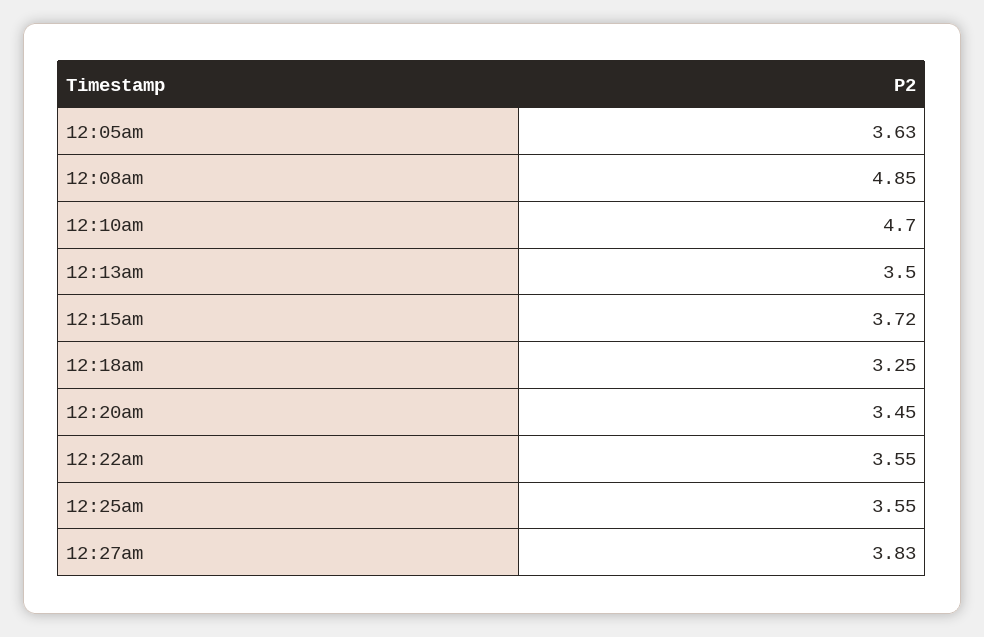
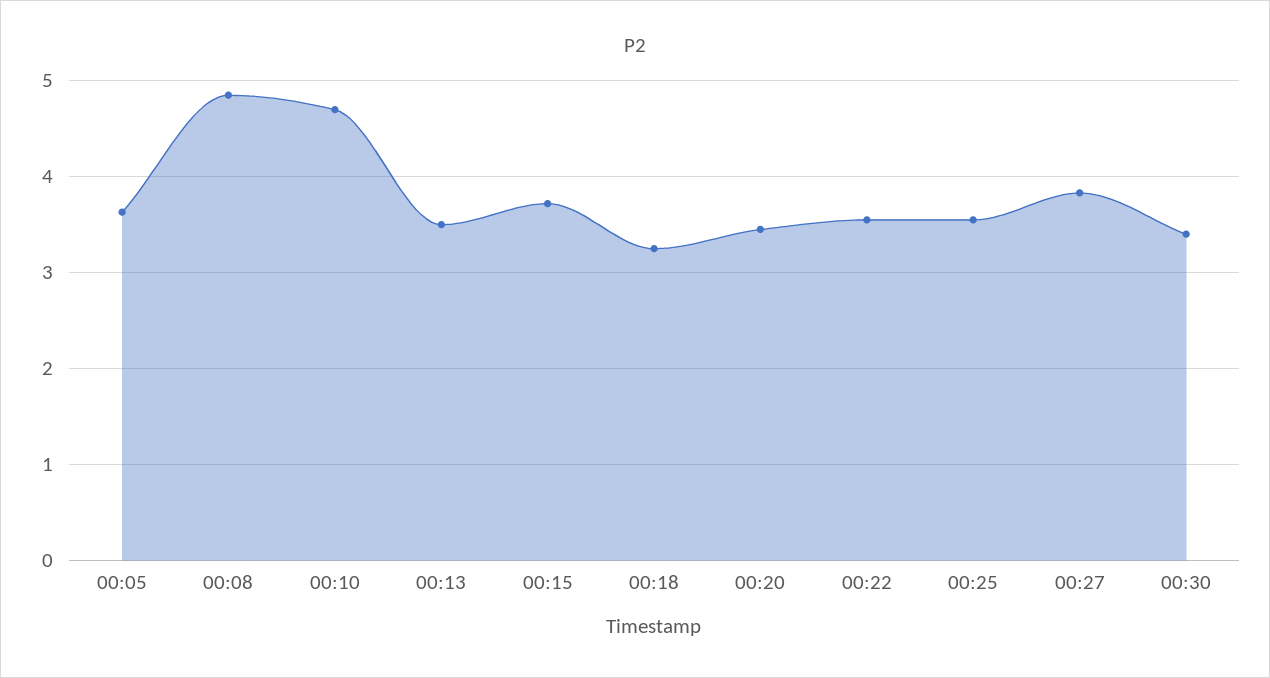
00:30: none -> 3.4

